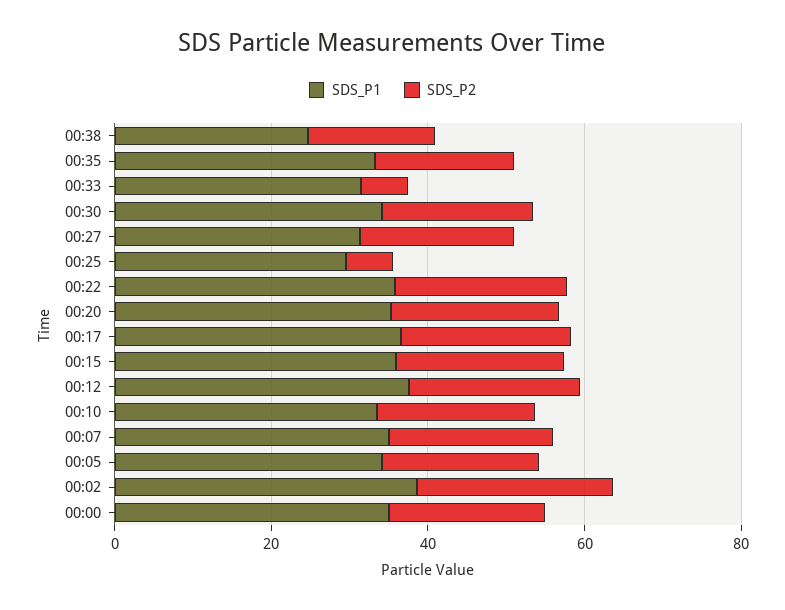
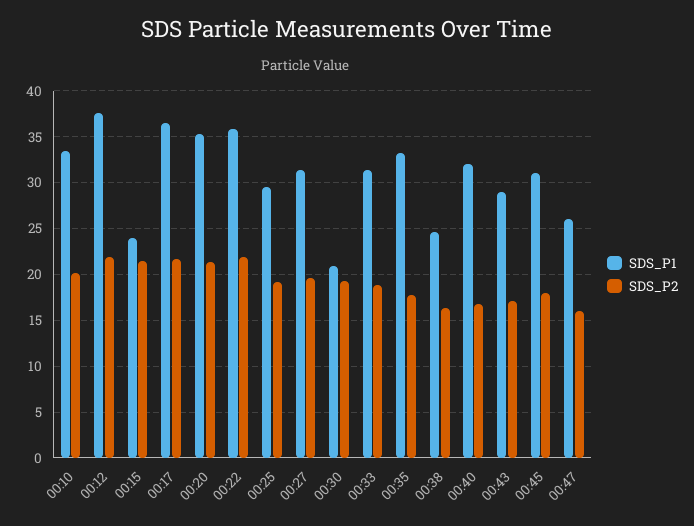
SDS_P2, 00:33: 5 -> 19
SDS_P1, 00:30: 35 -> 21
SDS_P2, 00:25: 5 -> 19
SDS_P1, 00:15: 35 -> 24
SDS_P1, 00:07: 35 -> none
SDS_P2, 00:07: 20 -> none
SDS_P1, 00:05: 35 -> none
SDS_P2, 00:05: 20 -> none
SDS_P1, 00:02: 40 -> none
SDS_P2, 00:02: 25 -> none
SDS_P1, 00:00: 35 -> none
SDS_P2, 00:00: 20 -> none
SDS_P1, 00:40: none -> 32
SDS_P2, 00:40: none -> 17
SDS_P1, 00:43: none -> 29
SDS_P2, 00:43: none -> 17
SDS_P1, 00:45: none -> 31
SDS_P2, 00:45: none -> 18
SDS_P1, 00:47: none -> 26
SDS_P2, 00:47: none -> 16

